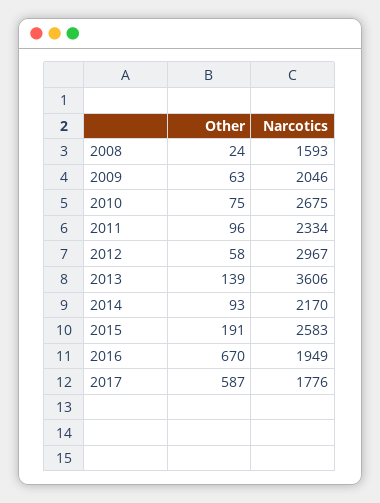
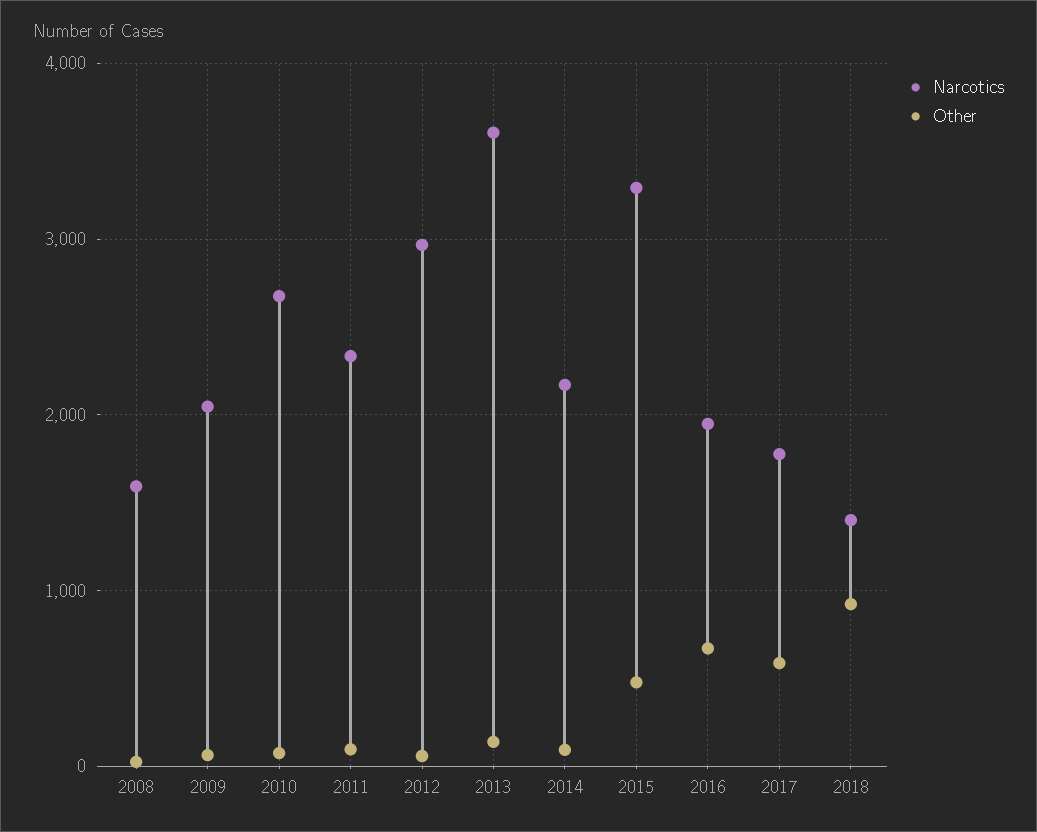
Other, 2015: 191 -> 500
Narcotics, 2015: 2583 -> 3300
Narcotics, 2018: none -> 1400
Other, 2018: none -> 900

